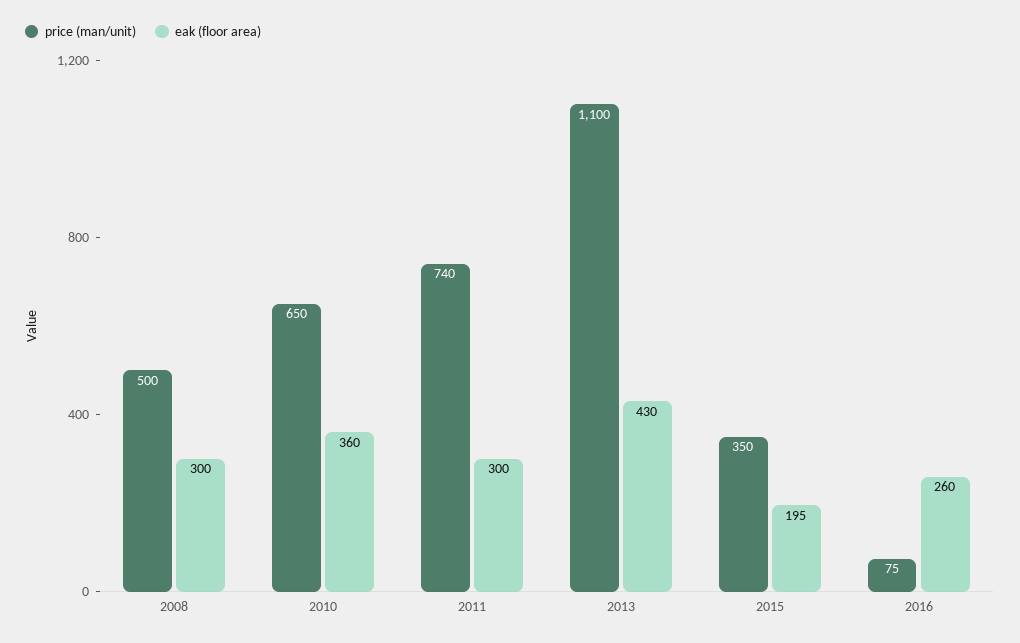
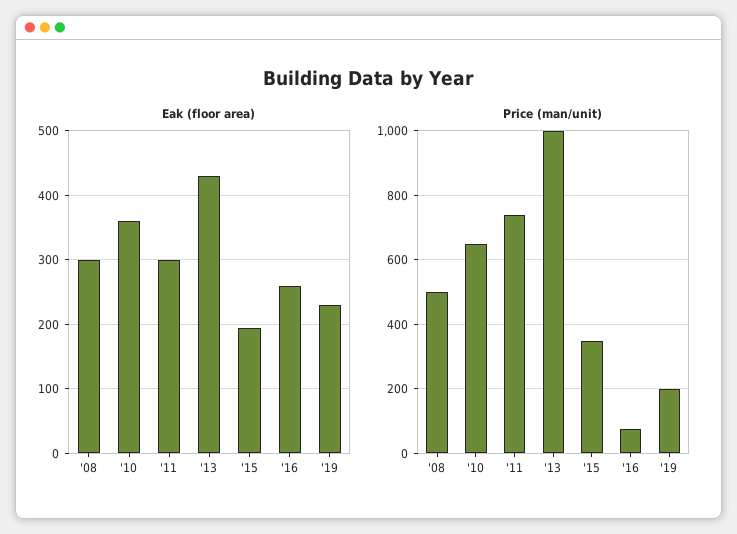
price (man/unit), 2013: 1100 -> 1000
eak (floor area), '19: none -> 230
price (man/unit), '19: none -> 200

